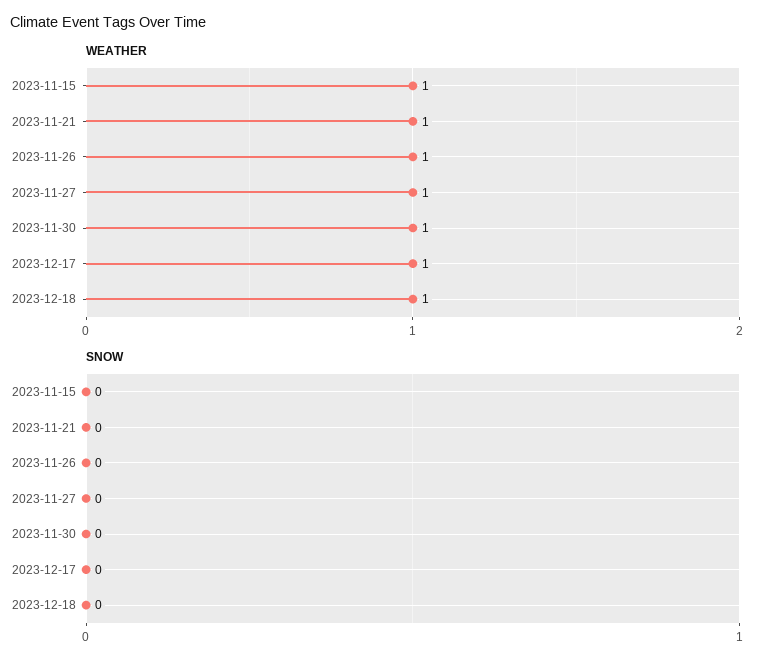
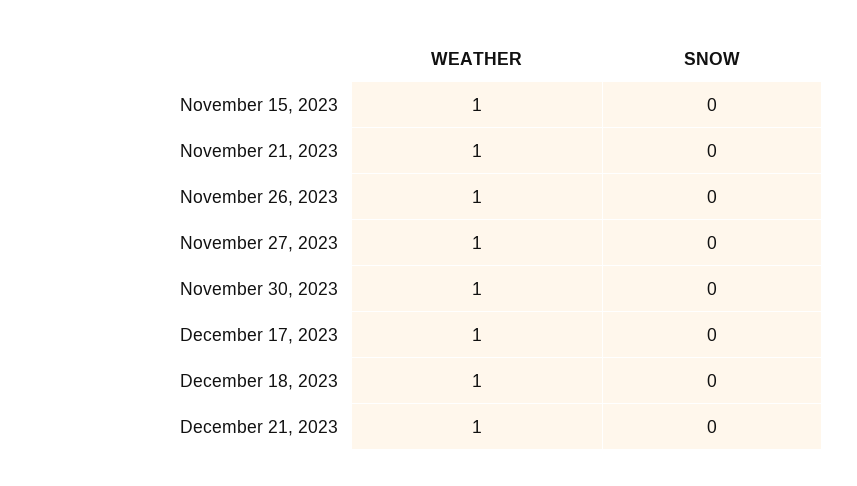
WEATHER, December 21, 2023: none -> 1
SNOW, December 21, 2023: none -> 0

